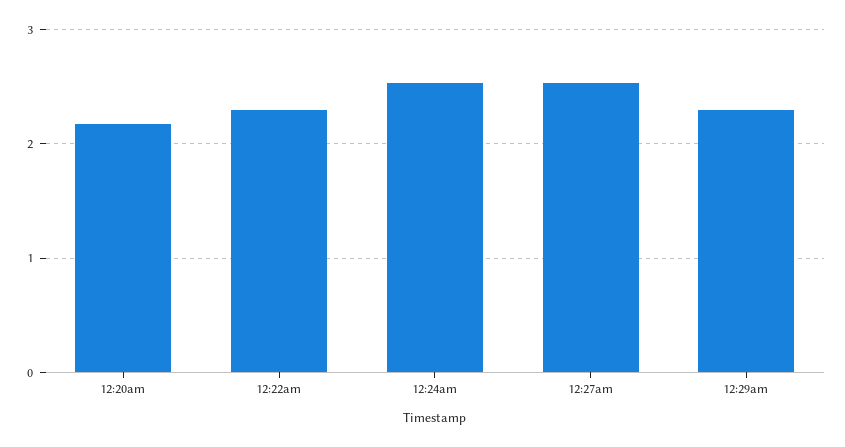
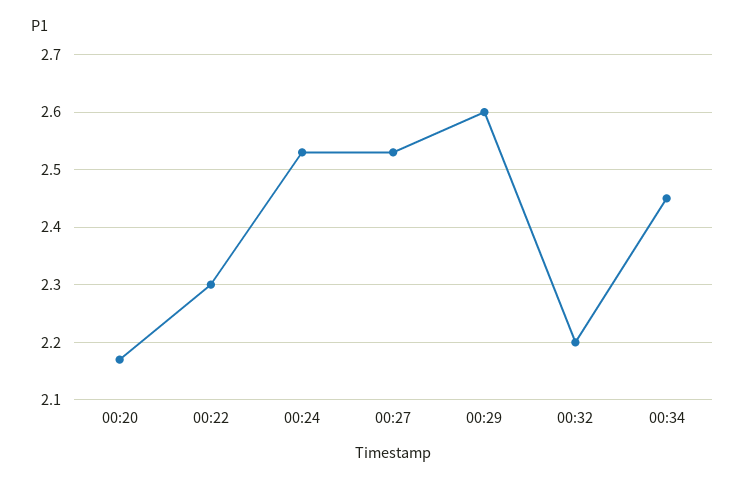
12:29am: 2.3 -> 2.6
00:32: none -> 2.2
00:34: none -> 2.45

